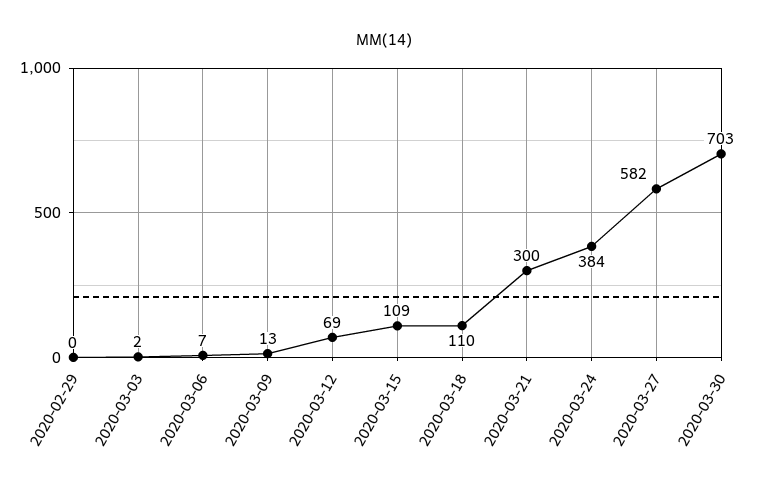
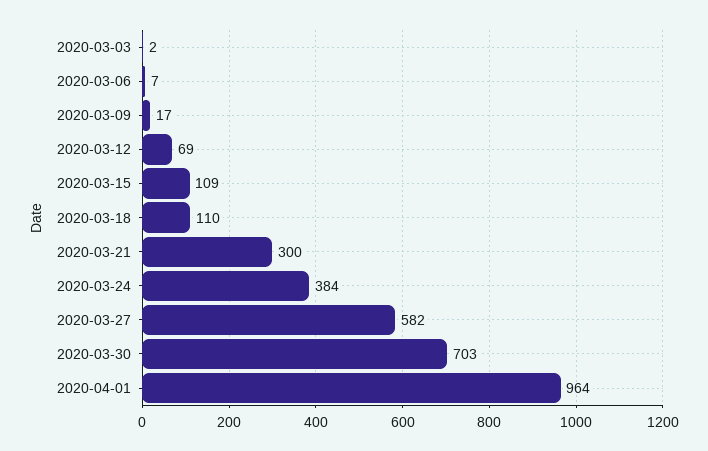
2020-02-29: 0 -> none
2020-03-09: 13 -> 17
2020-04-01: none -> 964

